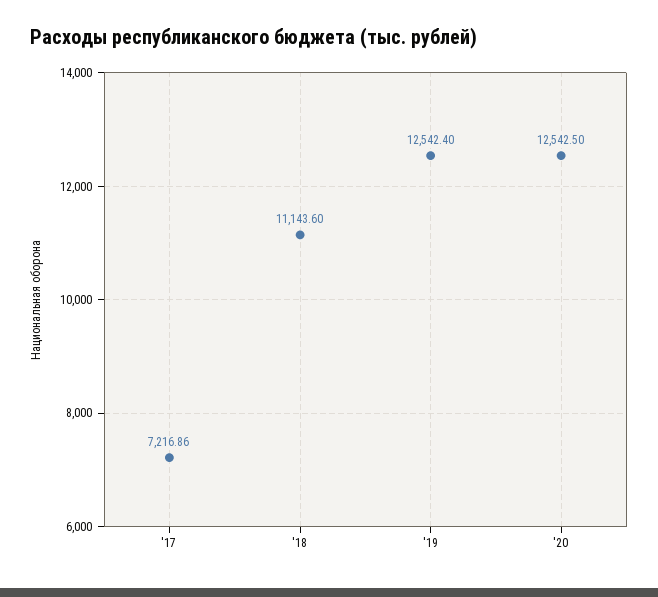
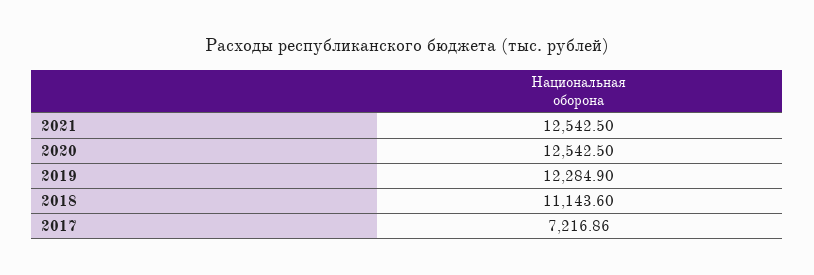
'19: 12542.4 -> 12284.9
2021: none -> 12542.5

